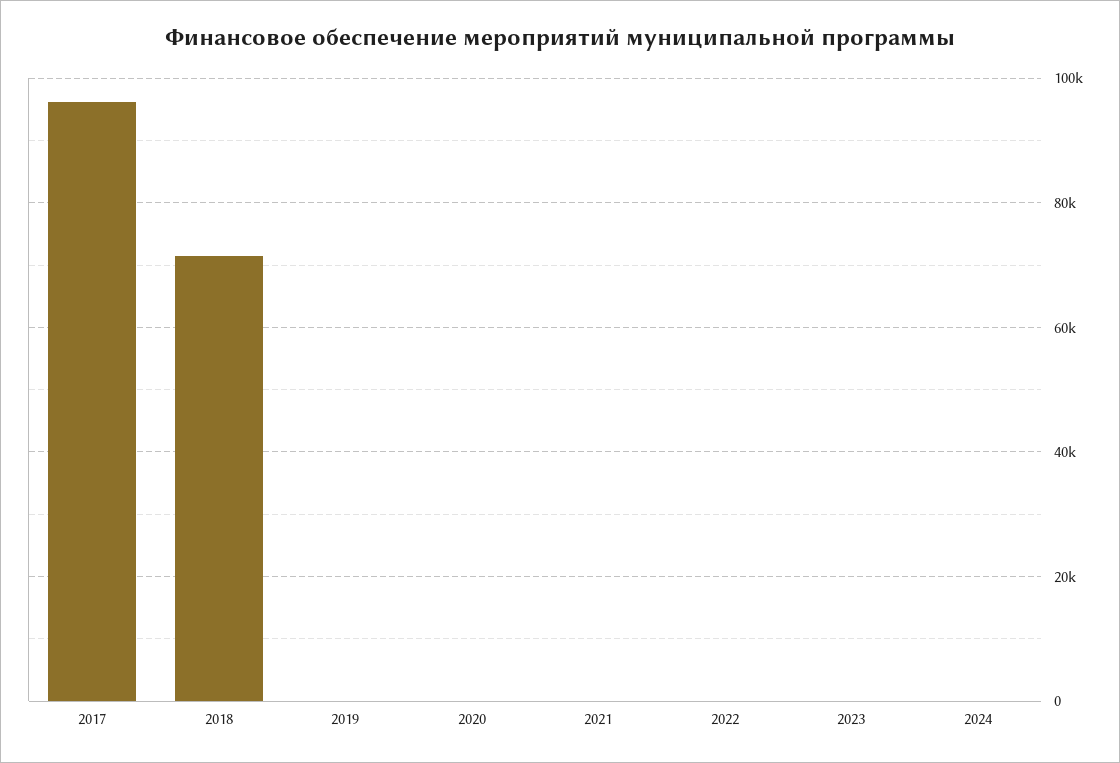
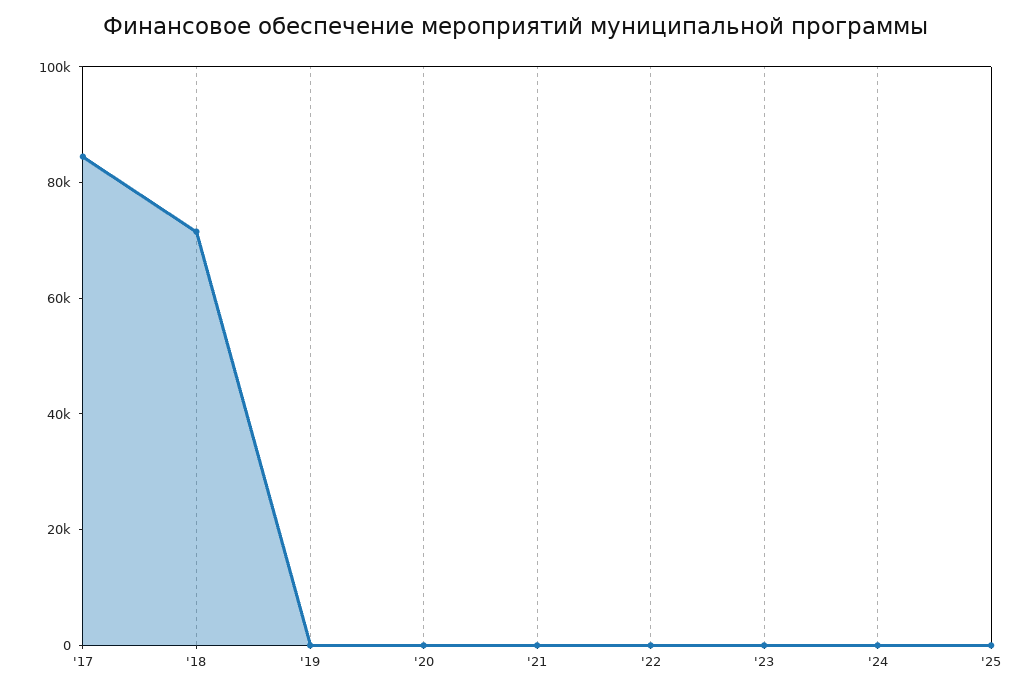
2017: 96000 -> 85000
'25: none -> 0

